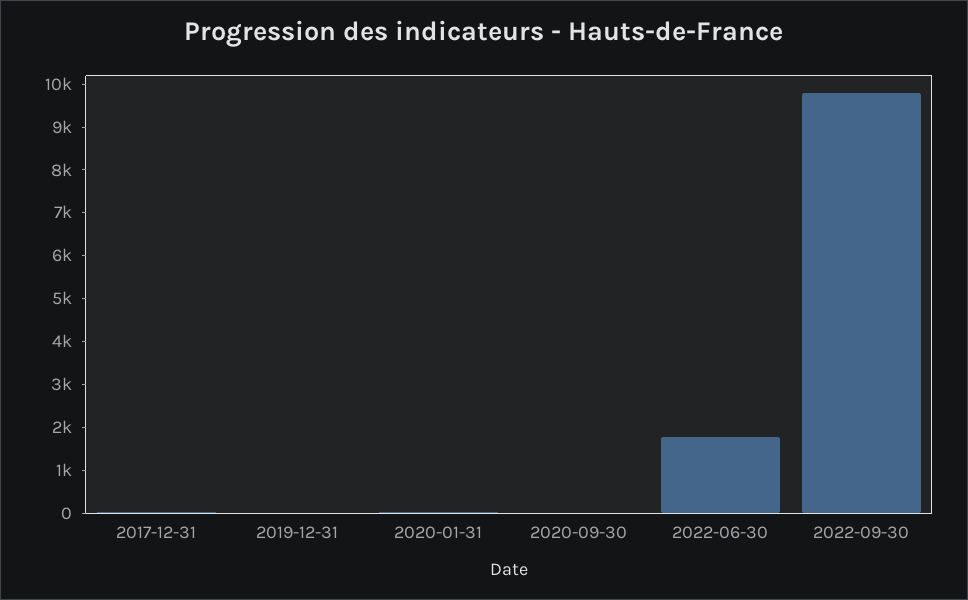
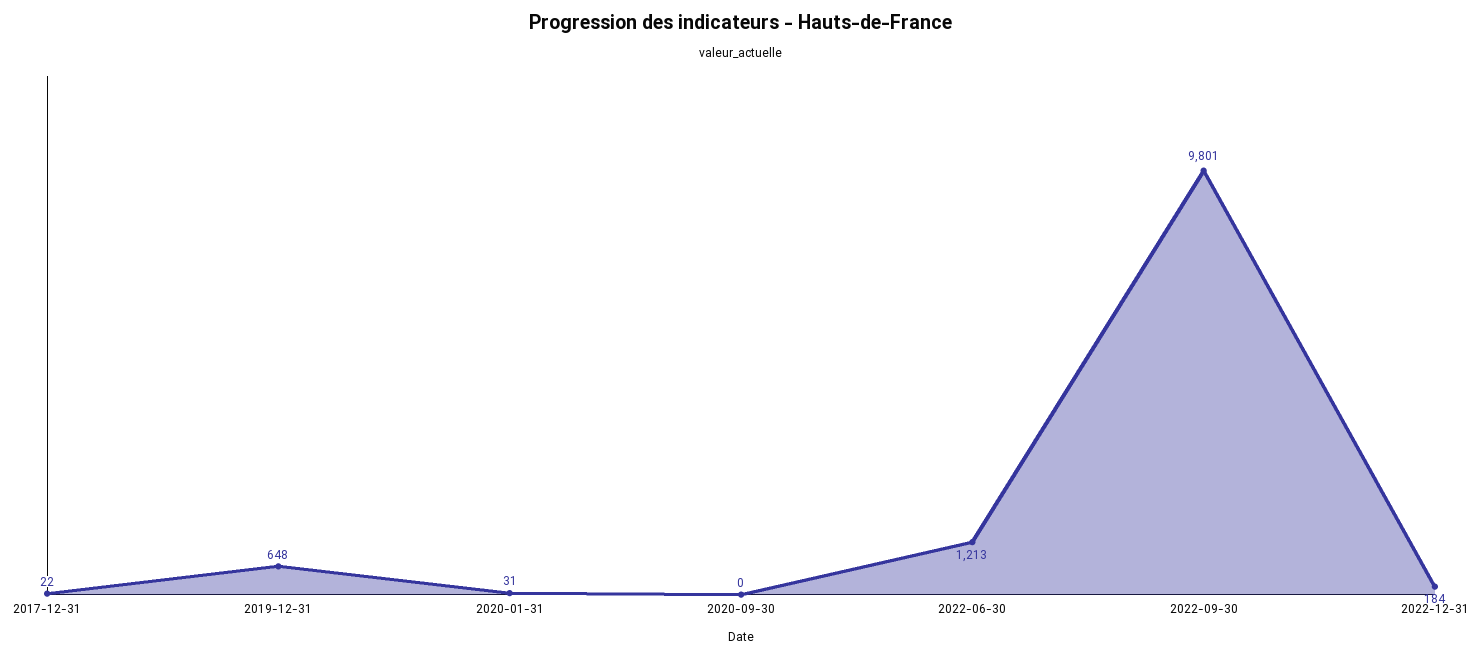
2019-12-31: 0 -> 648
2022-06-30: 1800 -> 1213
2022-12-31: none -> 184

